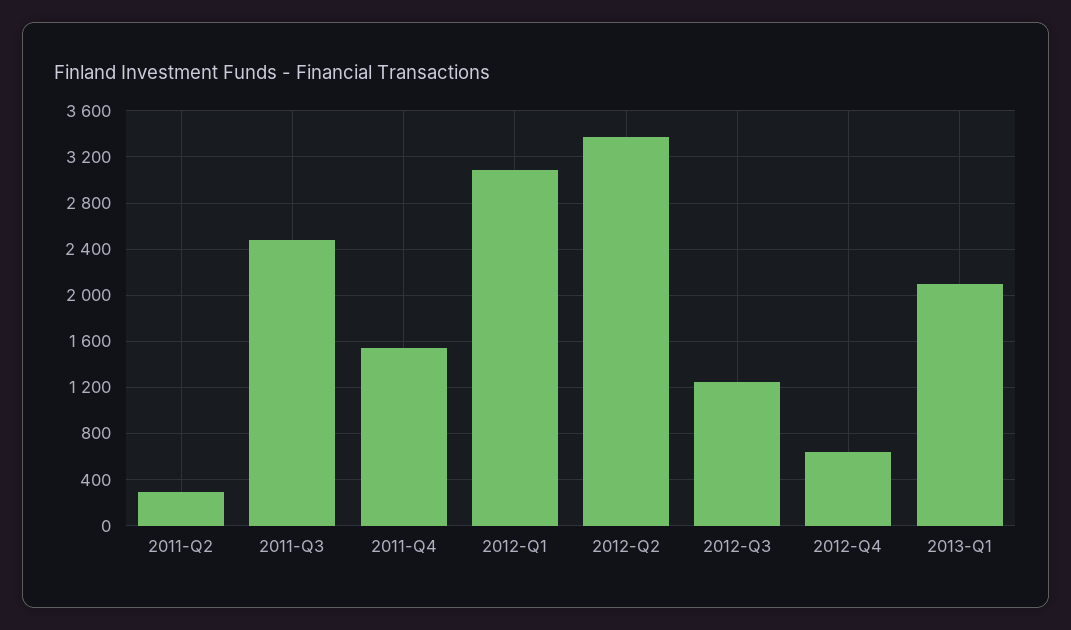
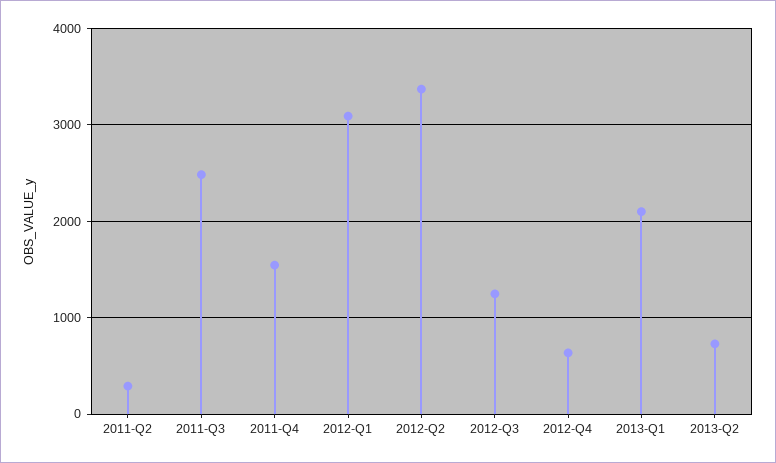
2013-Q2: none -> 700

